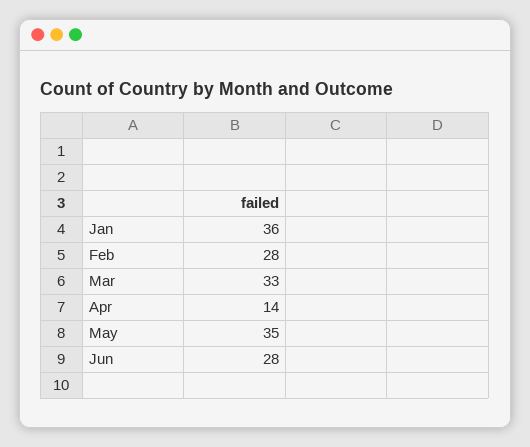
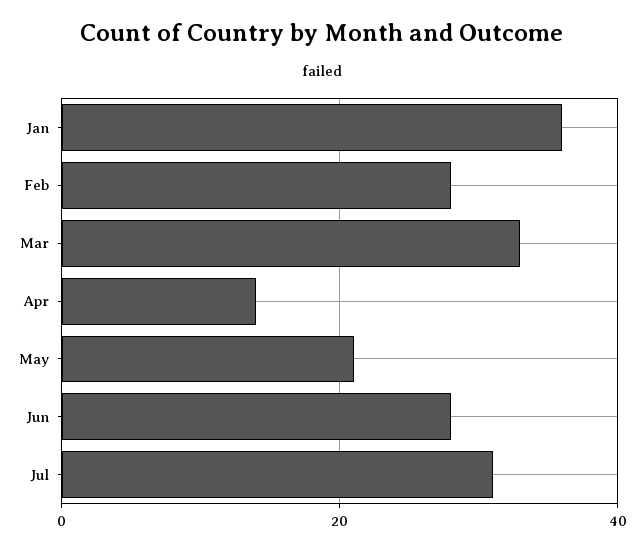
May: 35 -> 20
Jul: none -> 30

